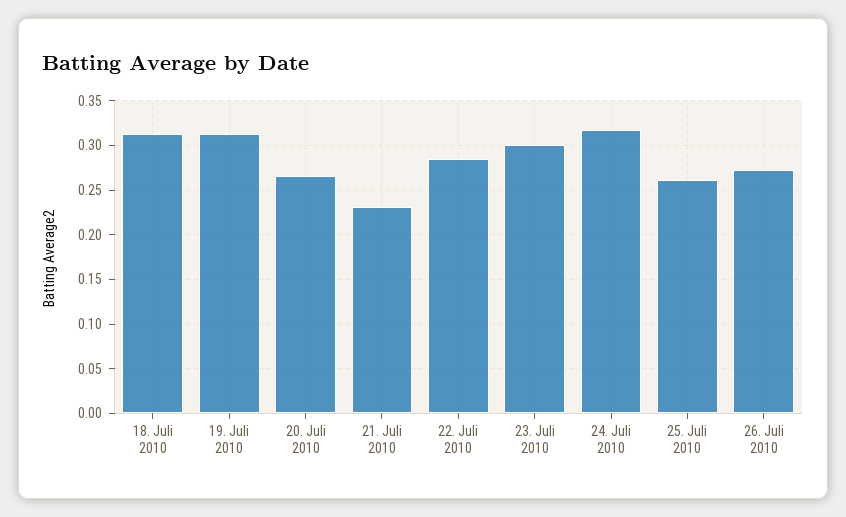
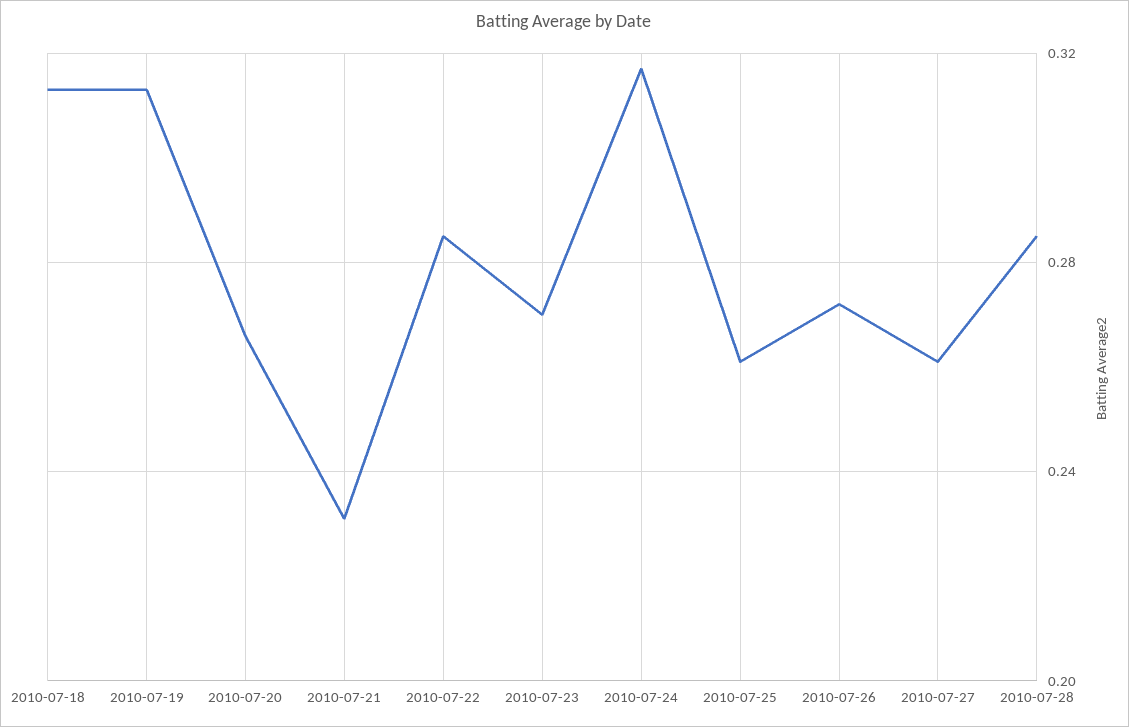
23. Juli 2010: 0.3 -> 0.27
2010-07-27: none -> 0.26
2010-07-28: none -> 0.285

